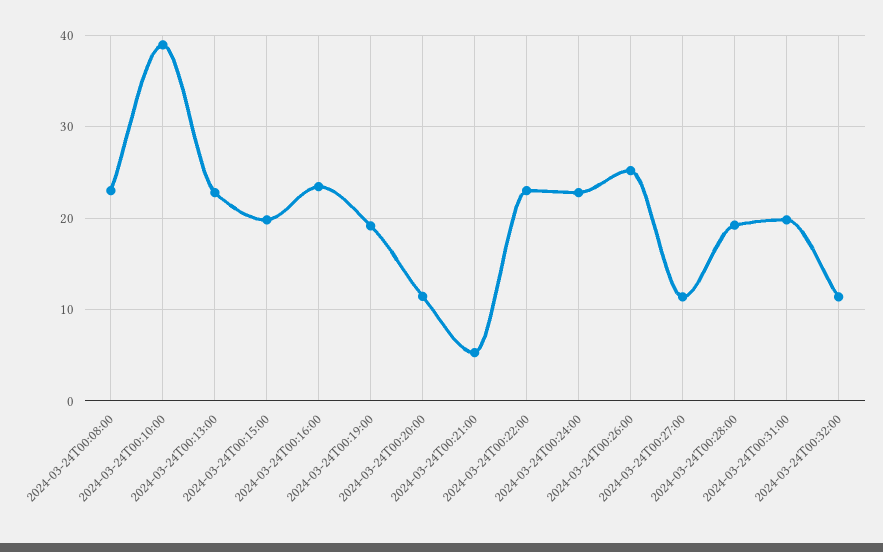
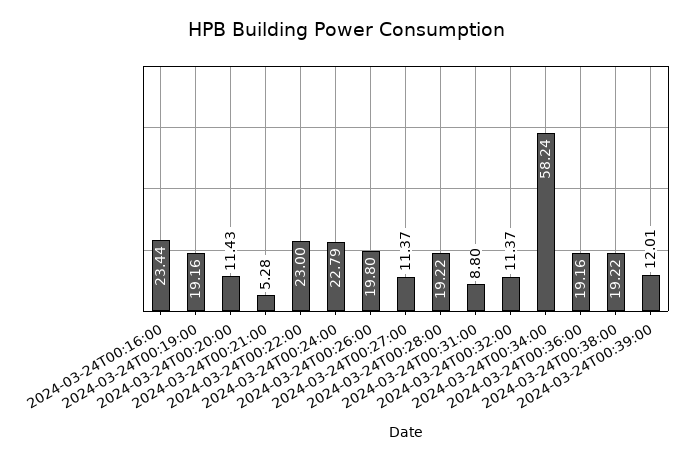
2024-03-24T00:08:00: 23 -> none
2024-03-24T00:10:00: 39 -> none
2024-03-24T00:13:00: 23 -> none
2024-03-24T00:15:00: 20 -> none
2024-03-24T00:26:00: 25 -> 19.8
2024-03-24T00:31:00: 20 -> 8.8
2024-03-24T00:34:00: none -> 58.24
2024-03-24T00:36:00: none -> 19.16
2024-03-24T00:38:00: none -> 19.22
2024-03-24T00:39:00: none -> 12.01

